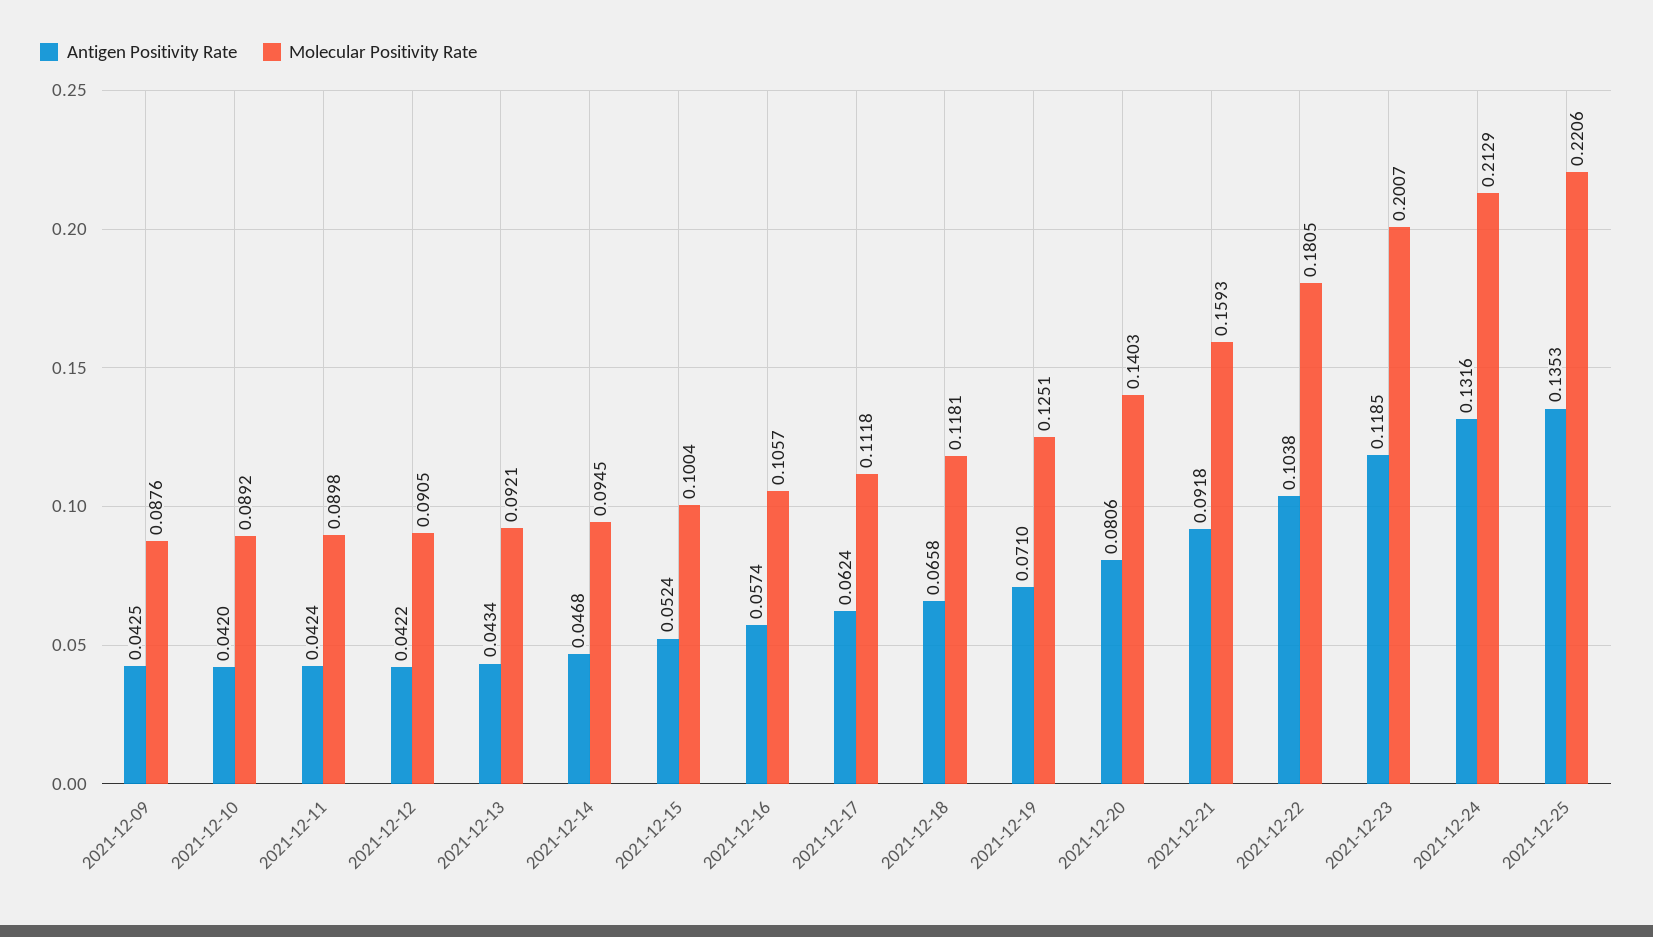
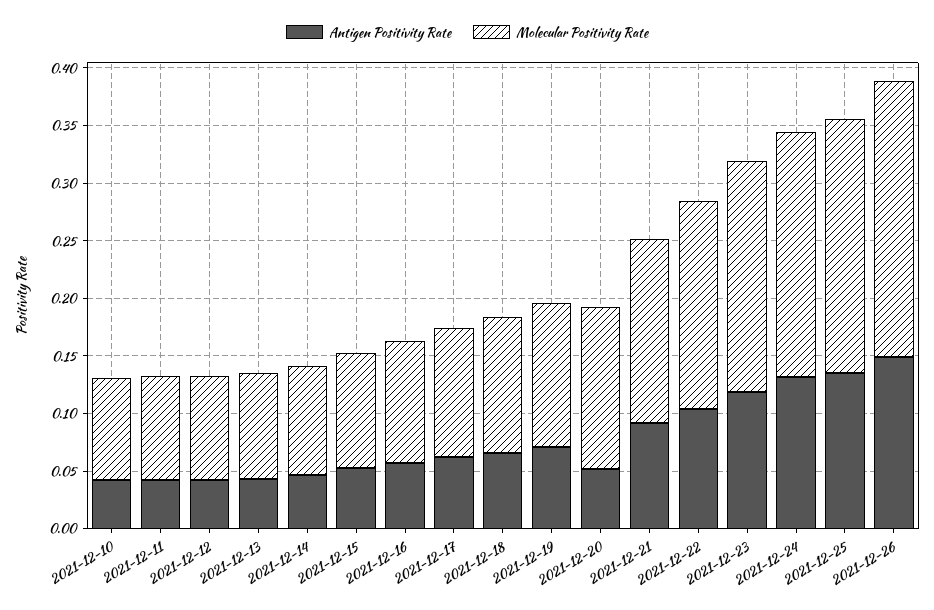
Antigen Positivity Rate, 2021-12-09: 0.0425 -> none
Molecular Positivity Rate, 2021-12-09: 0.0876 -> none
Antigen Positivity Rate, 2021-12-20: 0.0806 -> 0.05
Antigen Positivity Rate, 2021-12-26: none -> 0.15
Molecular Positivity Rate, 2021-12-26: none -> 0.24

